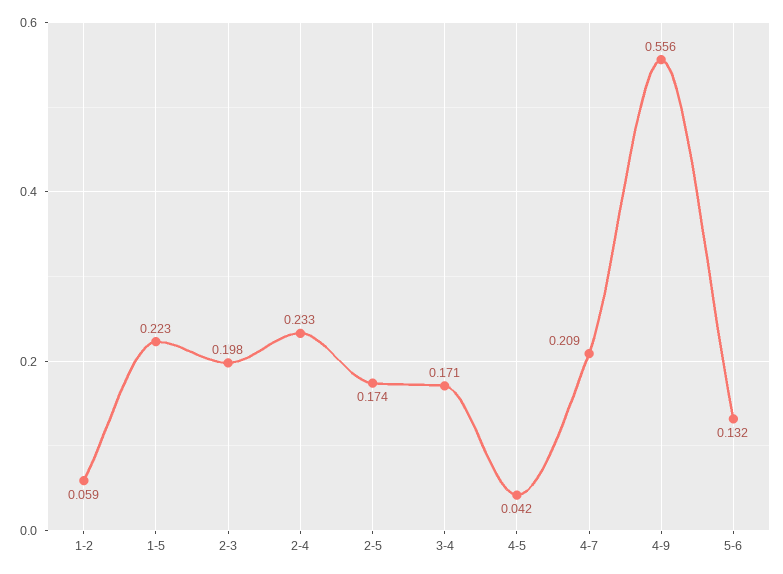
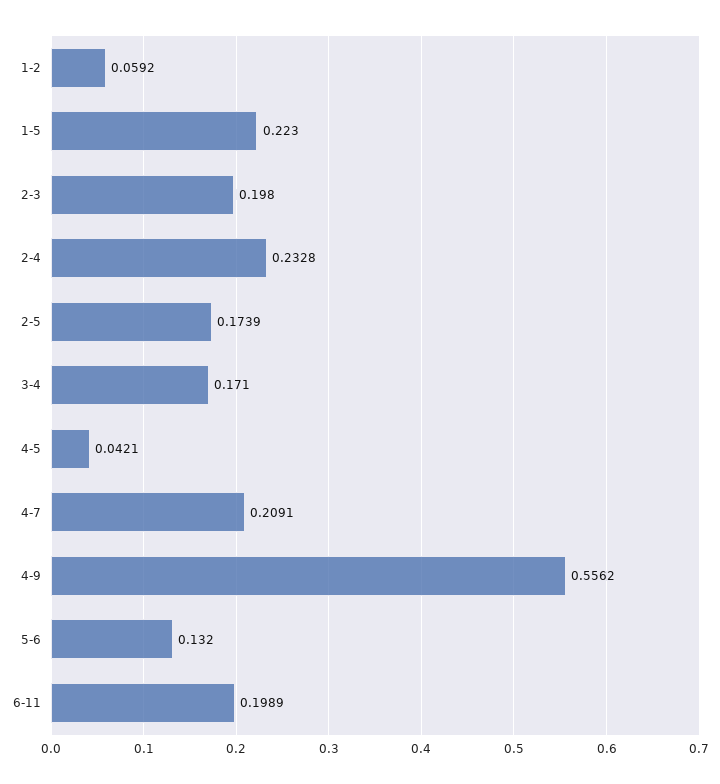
6-11: none -> 0.1989

